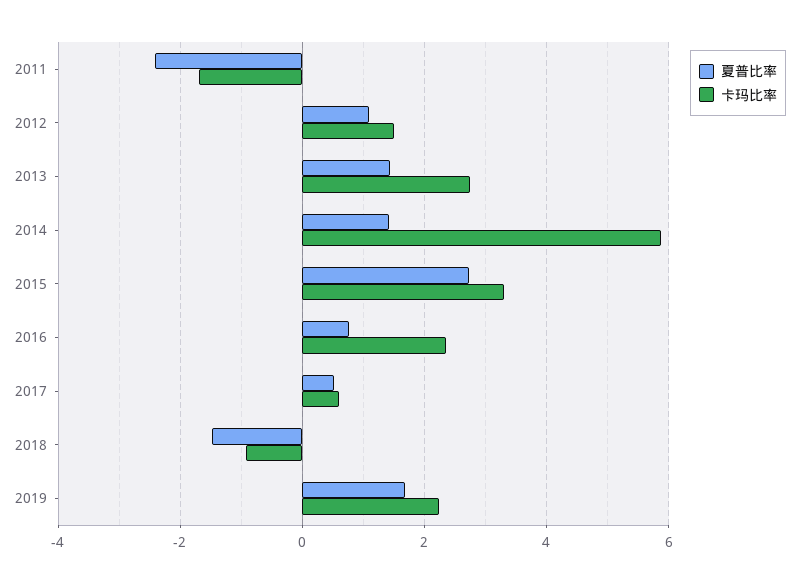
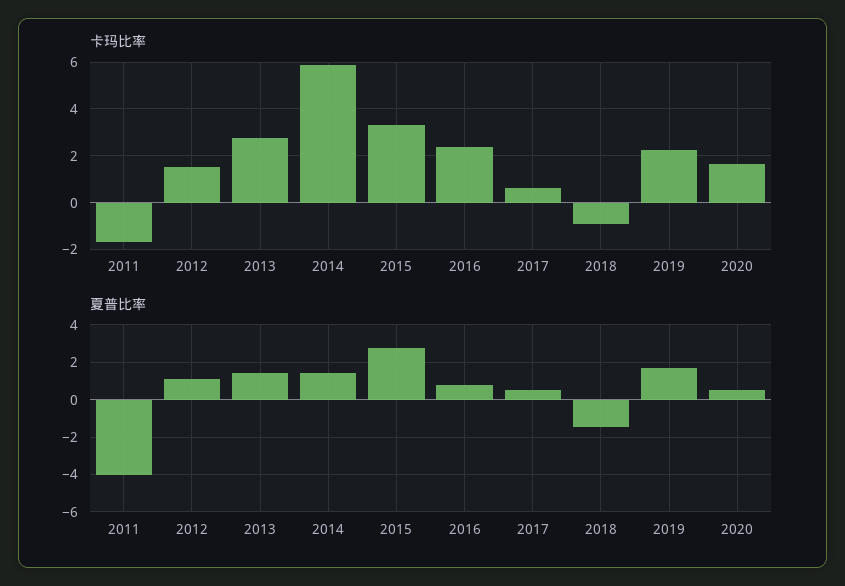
夏普比率, 2011: -2.4 -> -4
卡玛比率, 2020: none -> 1.5
夏普比率, 2020: none -> 0.5

